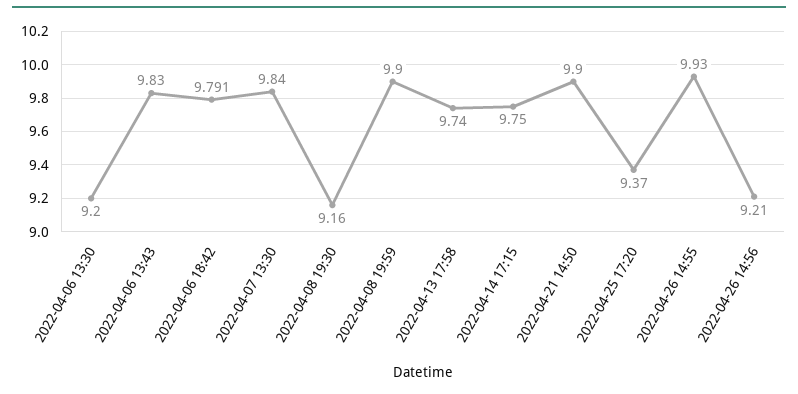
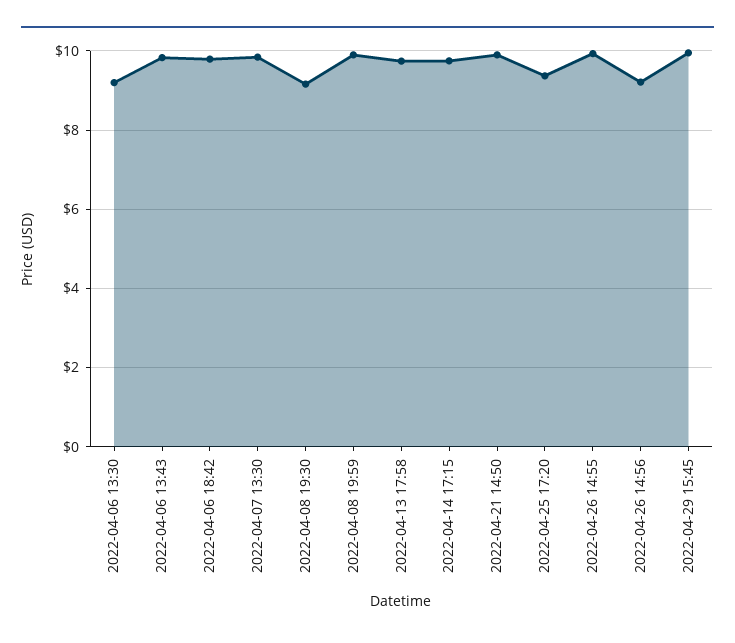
2022-04-29 15:45: none -> 10

